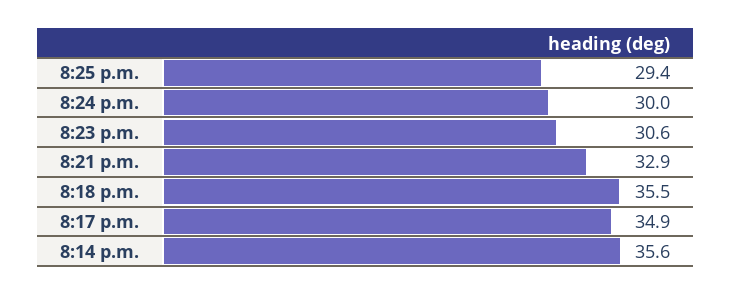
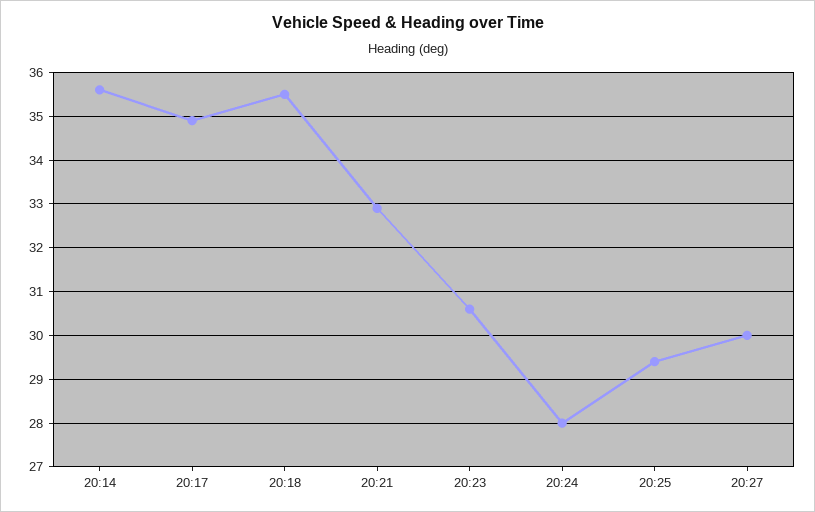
8:24 p.m.: 30 -> 28
20:27: none -> 30

